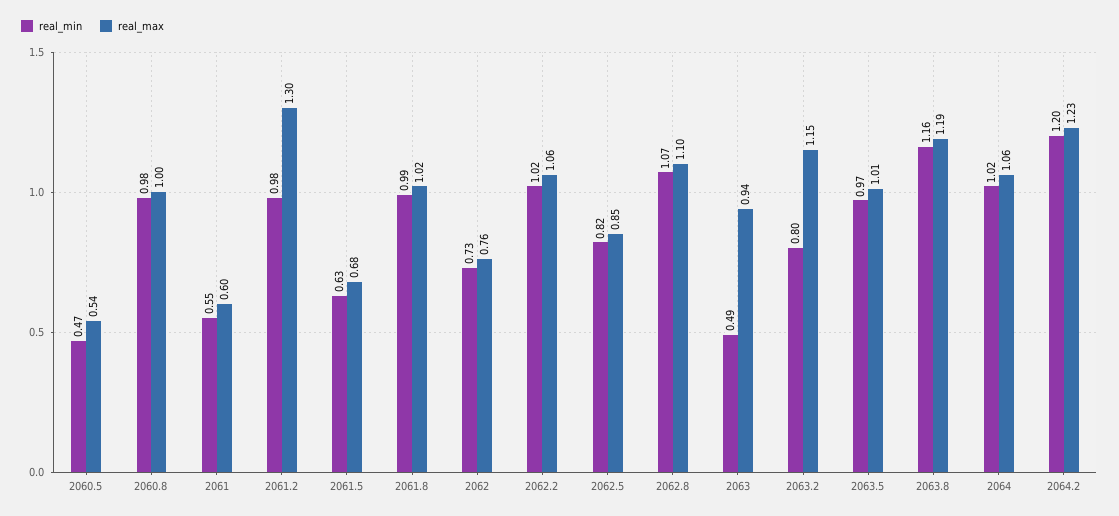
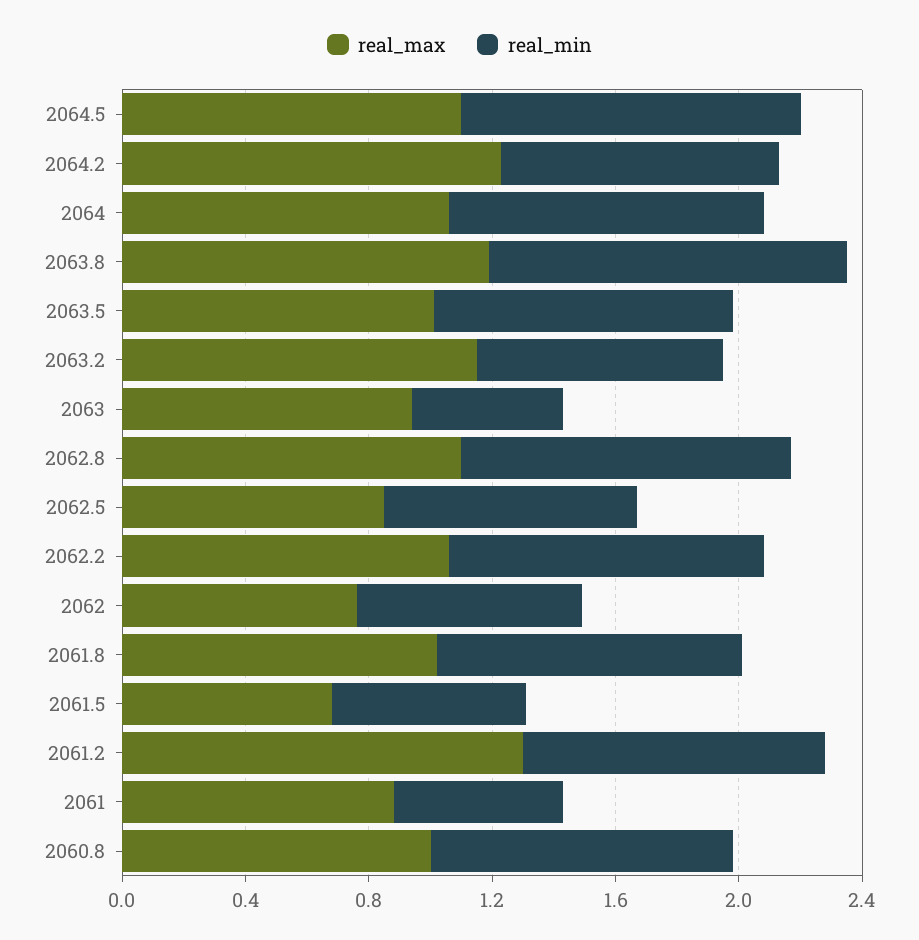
real_min, 2060.5: 0.47 -> none
real_max, 2060.5: 0.54 -> none
real_max, 2061: 0.6 -> 0.9
real_min, 2064.2: 1.2 -> 0.9
real_max, 2064.5: none -> 1.1
real_min, 2064.5: none -> 1.1

